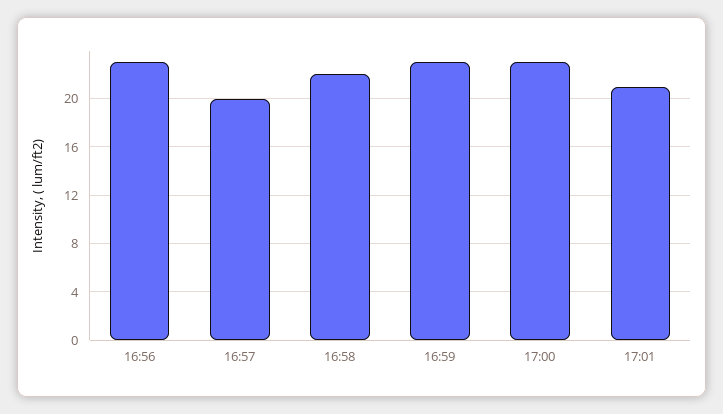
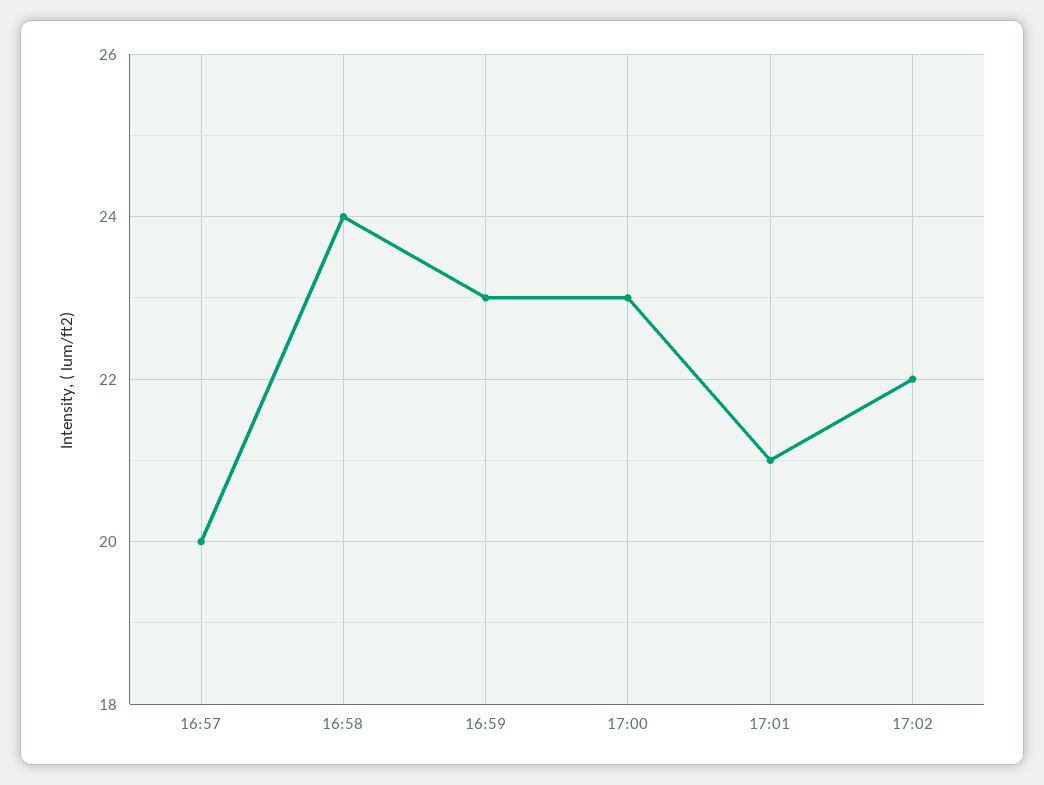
16:56: 23 -> none
16:58: 22 -> 24
17:02: none -> 22

